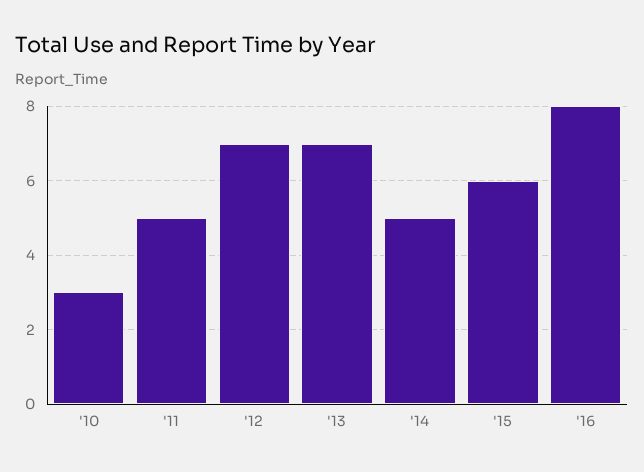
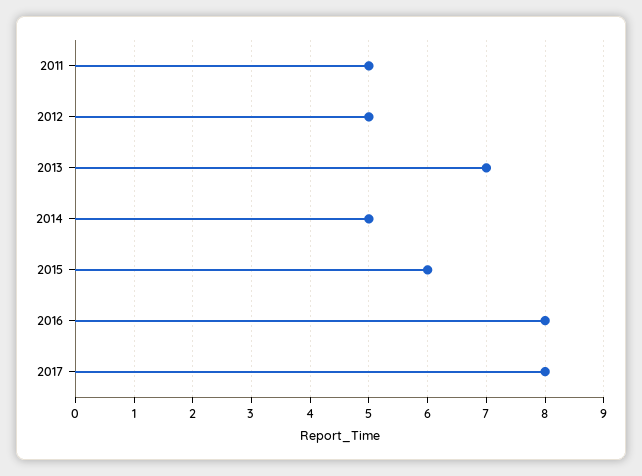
'10: 3 -> none
'12: 7 -> 5
2017: none -> 8

